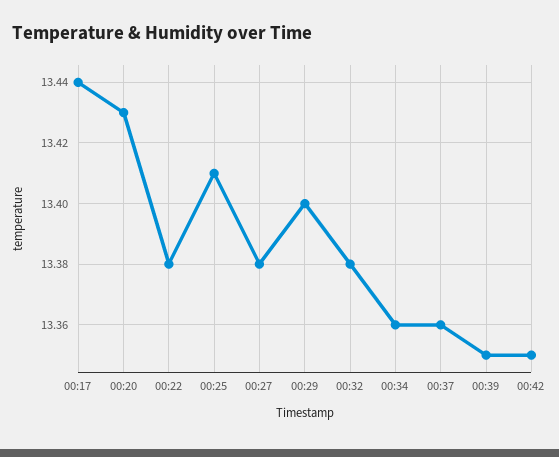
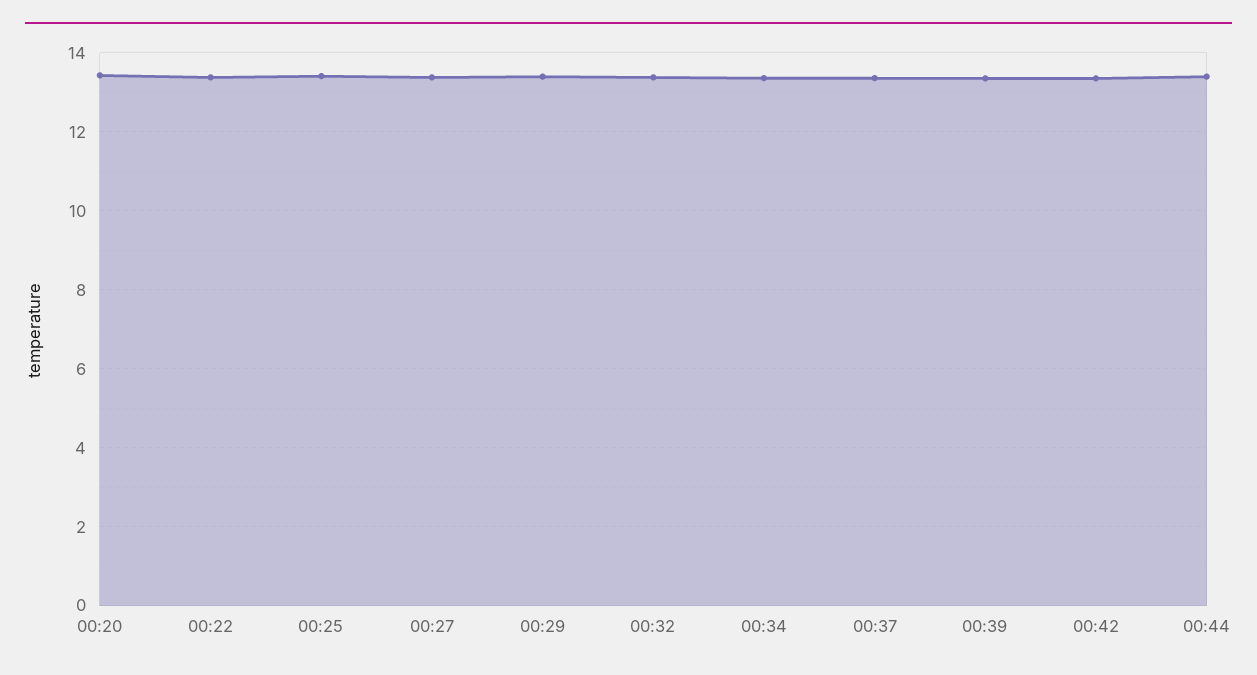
00:17: 13.44 -> none
00:44: none -> 13.4

